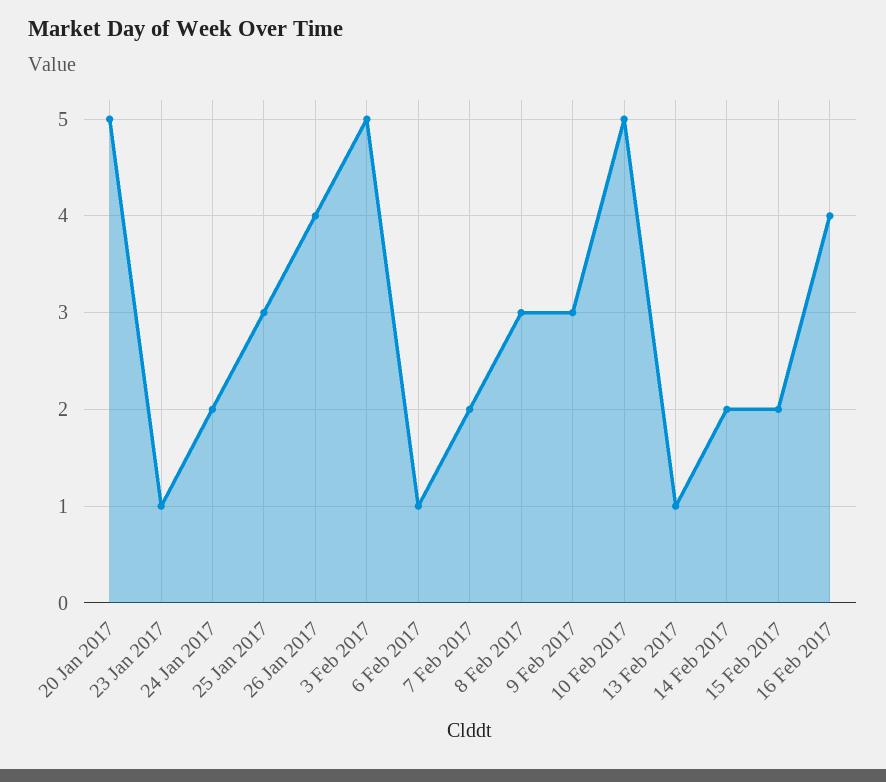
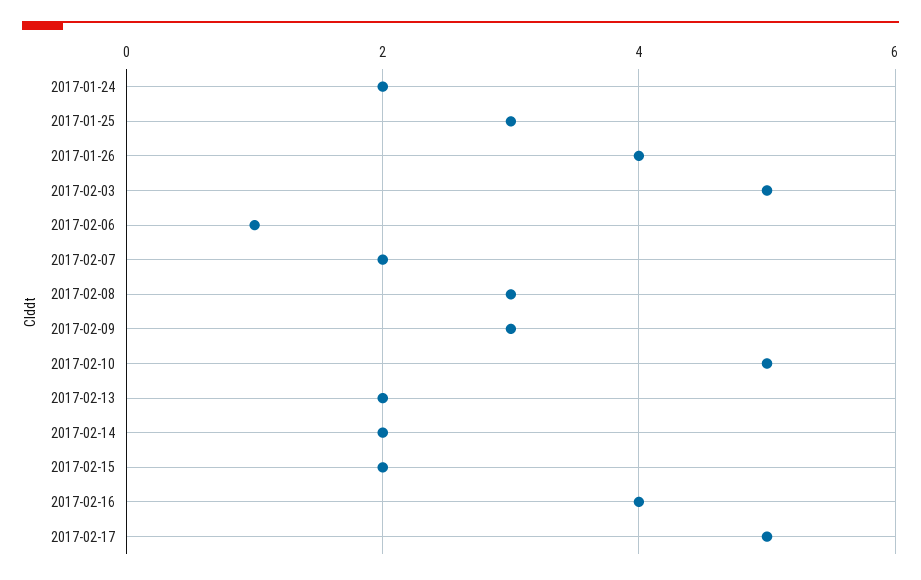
20 Jan 2017: 5 -> none
23 Jan 2017: 1 -> none
13 Feb 2017: 1 -> 2
2017-02-17: none -> 5

